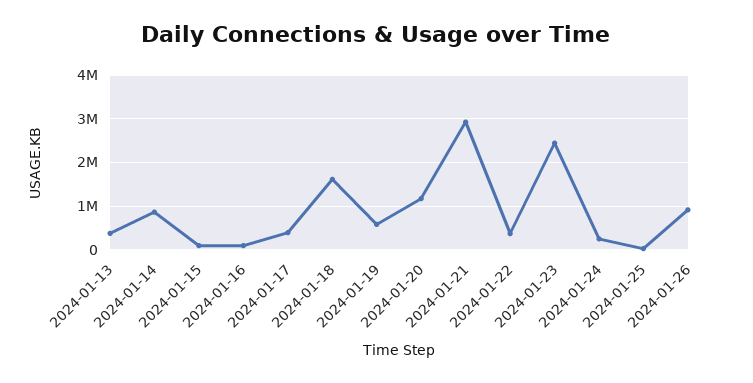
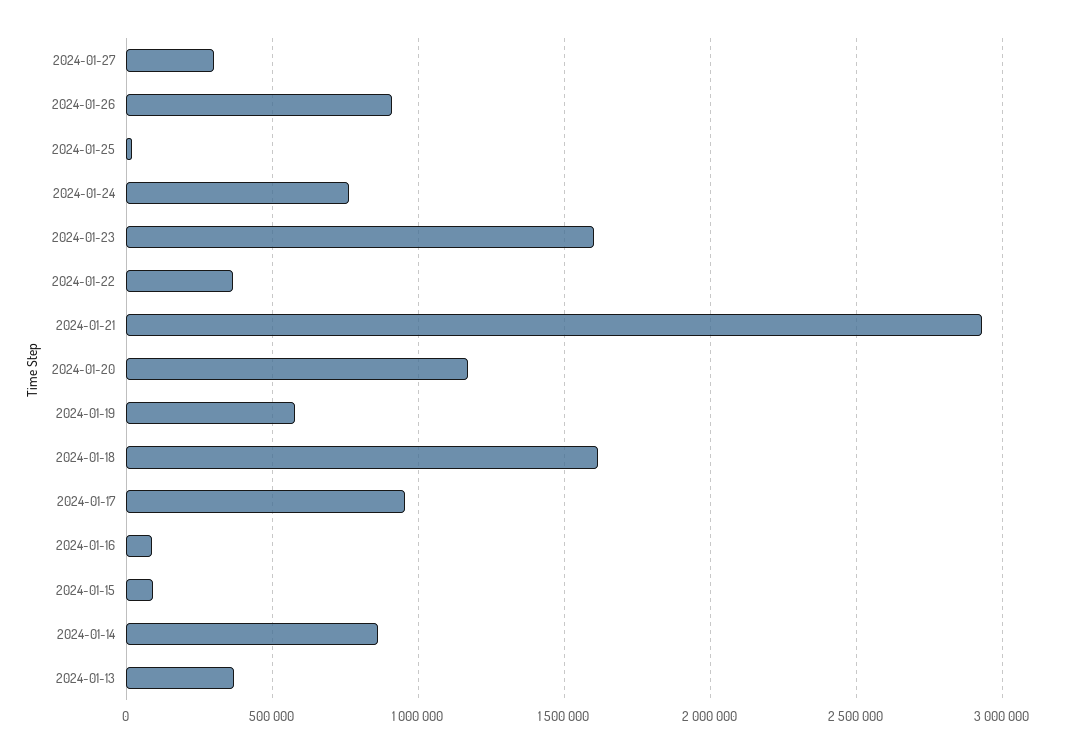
2024-01-17: 400000 -> 950000
2024-01-23: 2400000 -> 1600000
2024-01-24: 200000 -> 750000
2024-01-27: none -> 300000

